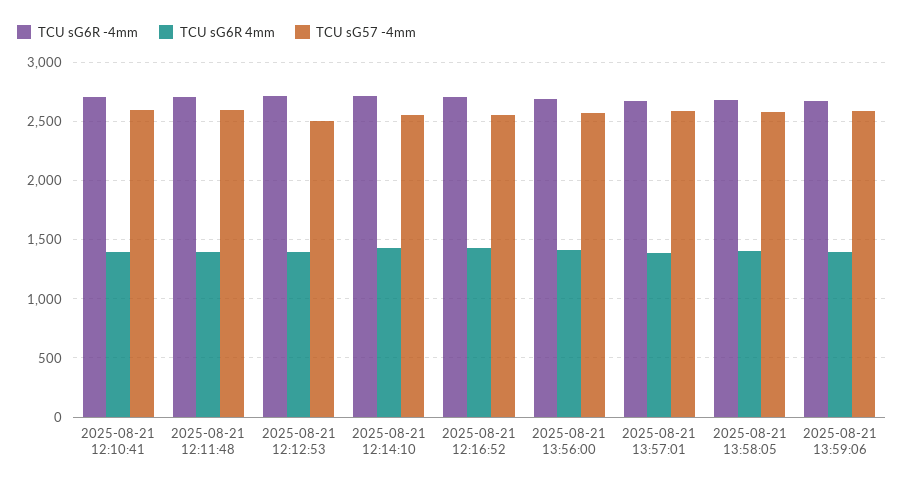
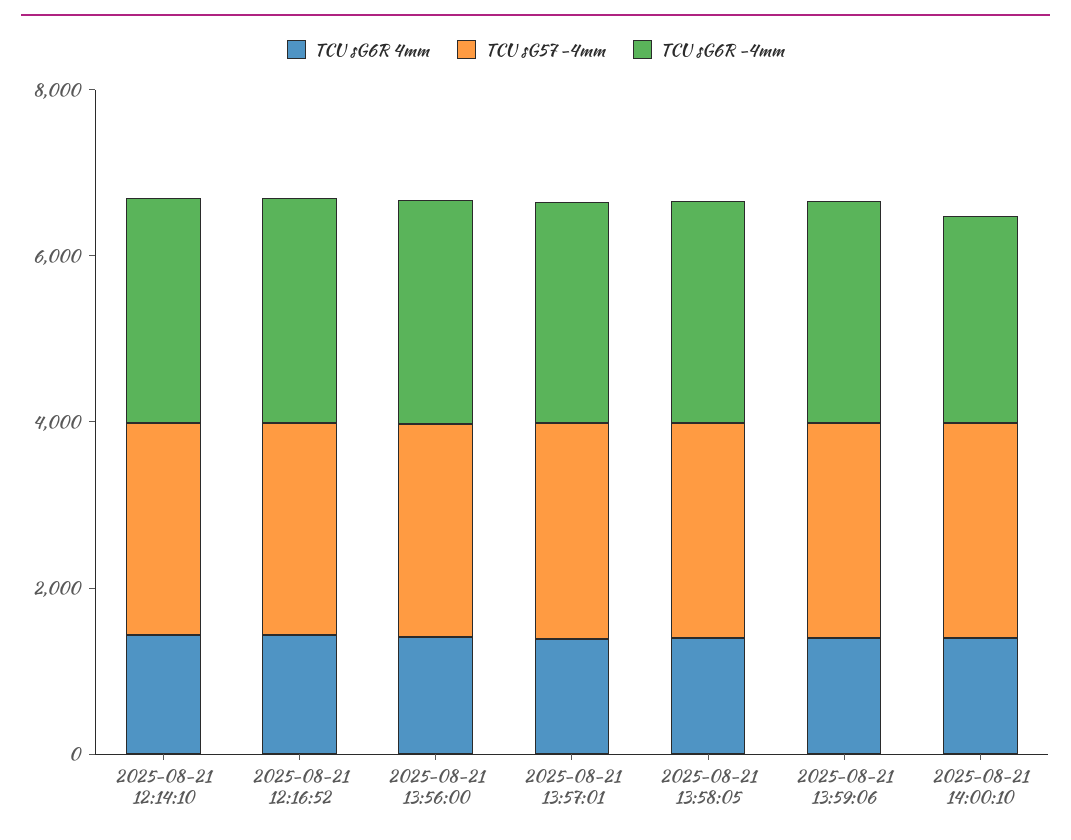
TCU sG6R -4mm, 2025-08-21 12:10:41: 2700 -> none
TCU sG6R 4mm, 2025-08-21 12:10:41: 1400 -> none
TCU sG57 -4mm, 2025-08-21 12:10:41: 2600 -> none
TCU sG6R -4mm, 2025-08-21 12:11:48: 2700 -> none
TCU sG6R 4mm, 2025-08-21 12:11:48: 1400 -> none
TCU sG57 -4mm, 2025-08-21 12:11:48: 2600 -> none
TCU sG6R -4mm, 2025-08-21 12:12:53: 2700 -> none
TCU sG6R 4mm, 2025-08-21 12:12:53: 1400 -> none
TCU sG57 -4mm, 2025-08-21 12:12:53: 2500 -> none
TCU sG6R 4mm, 2025-08-21 14:00:10: none -> 1500
TCU sG57 -4mm, 2025-08-21 14:00:10: none -> 2500
TCU sG6R -4mm, 2025-08-21 14:00:10: none -> 2500

